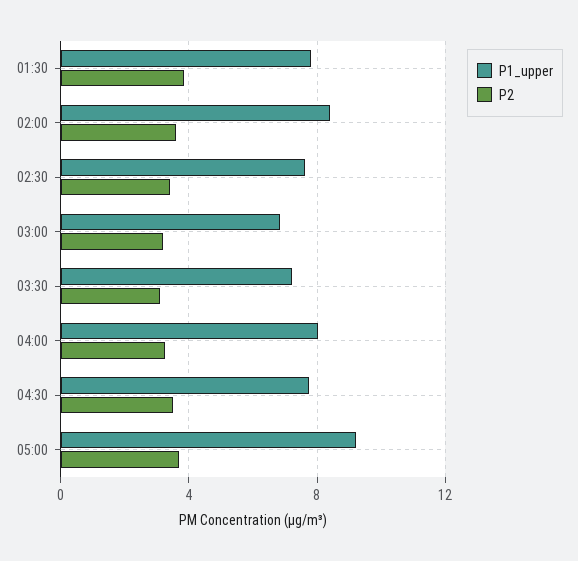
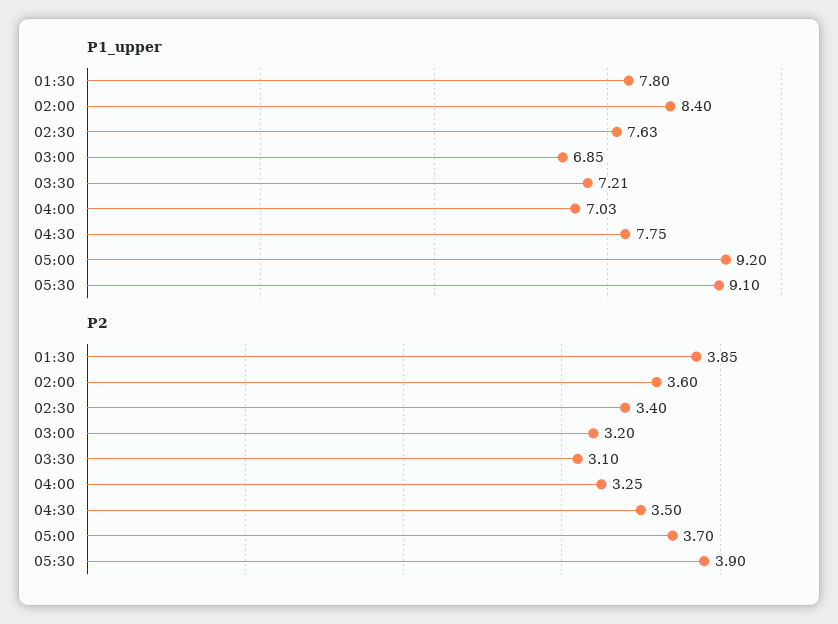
P1_upper, 04:00: 8 -> 7.03
P1_upper, 05:30: none -> 9.1
P2, 05:30: none -> 3.9

